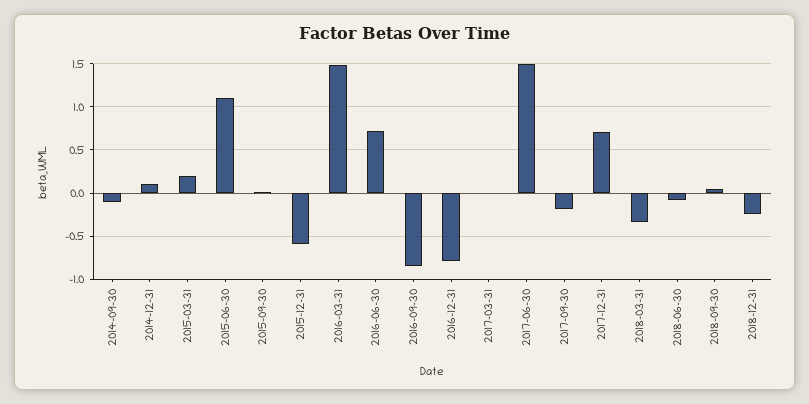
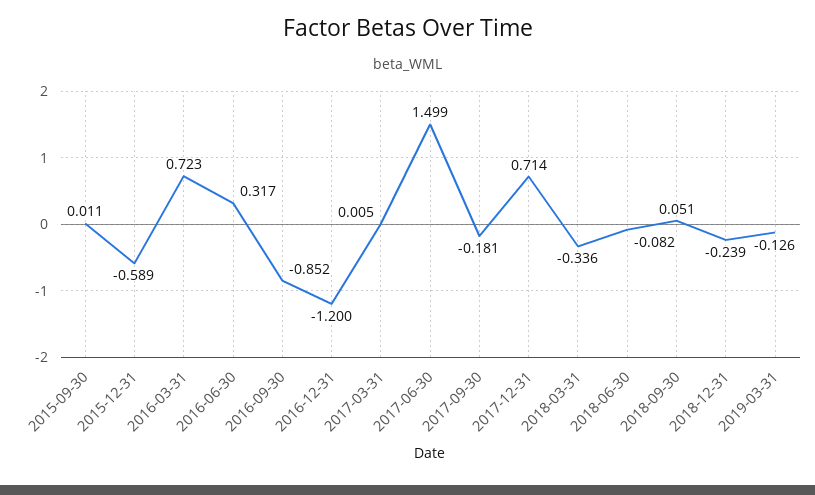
2014-09-30: -0.1 -> none
2014-12-31: 0.1 -> none
2015-03-31: 0.2 -> none
2015-06-30: 1.1 -> none
2016-03-31: 1.5 -> 0.723
2016-06-30: 0.7 -> 0.317
2016-12-31: -0.8 -> -1.2
2019-03-31: none -> -0.126

